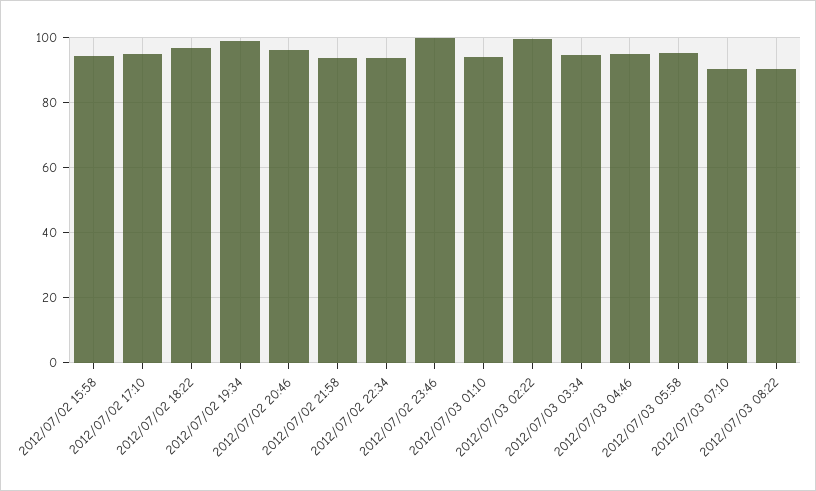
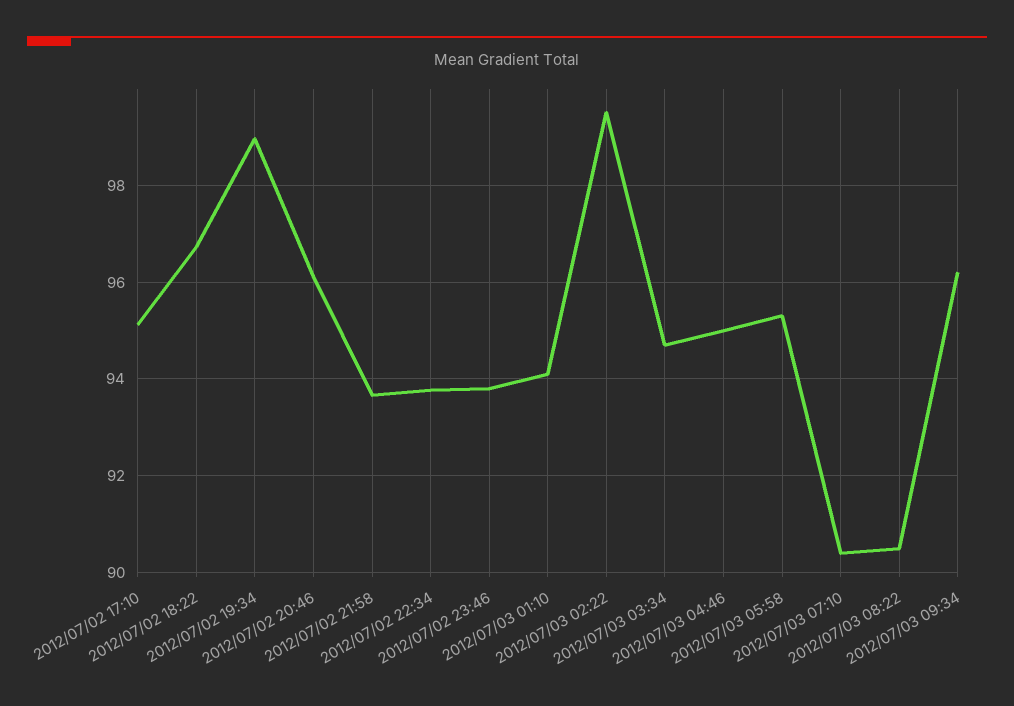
2012/07/02 15:58: 94 -> none
2012/07/02 23:46: 100 -> 93.8
2012/07/03 09:34: none -> 96.2

